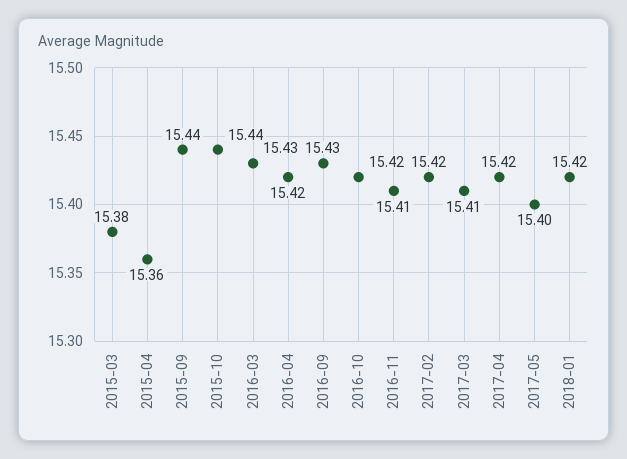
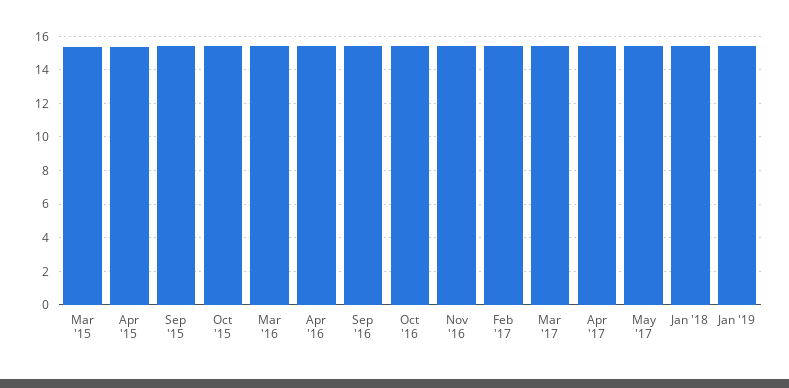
Jan '19: none -> 15.5

